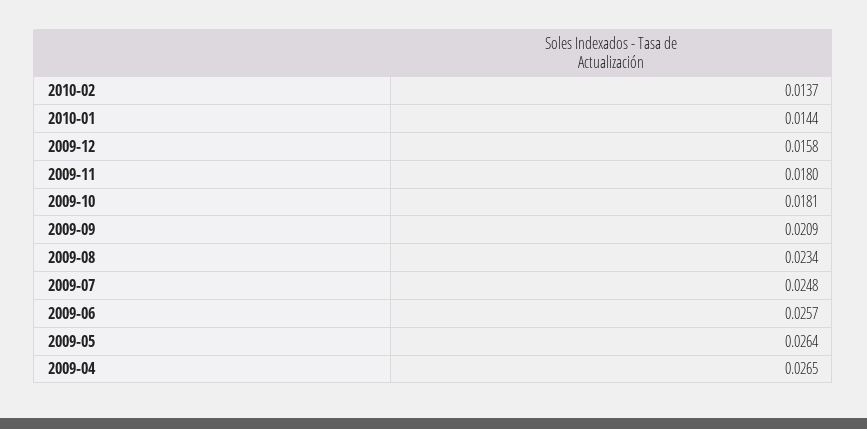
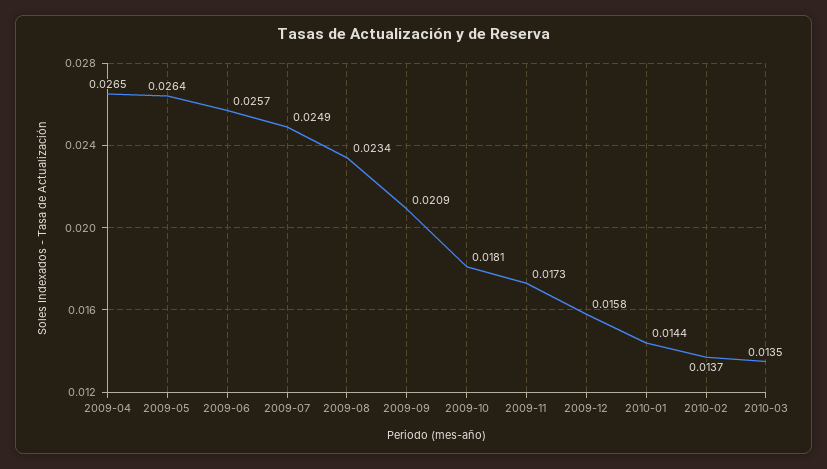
2009-11: 0.018 -> 0.0173
2009-07: 0.0248 -> 0.0249
2010-03: none -> 0.0135

